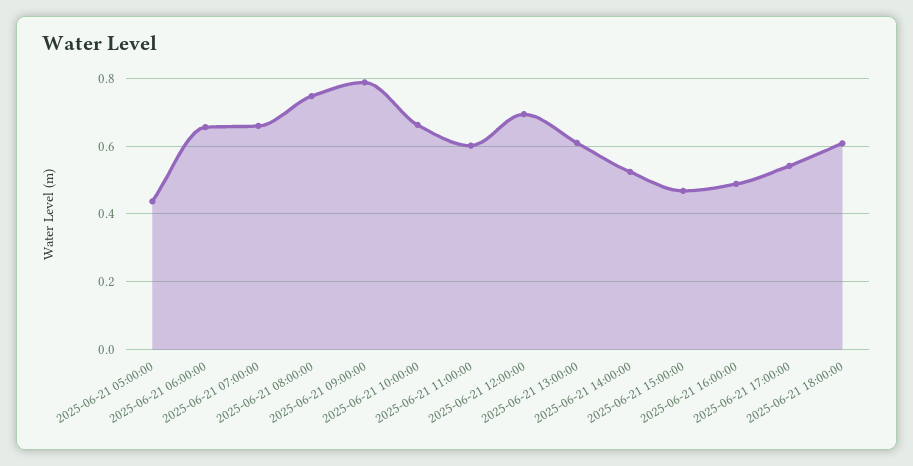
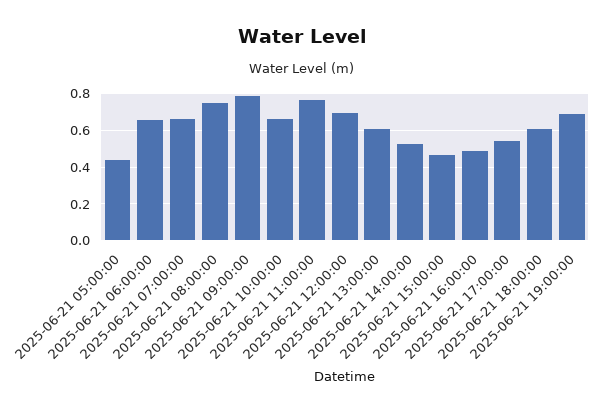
2025-06-21 11:00:00: 0.6 -> 0.75
2025-06-21 19:00:00: none -> 0.7

